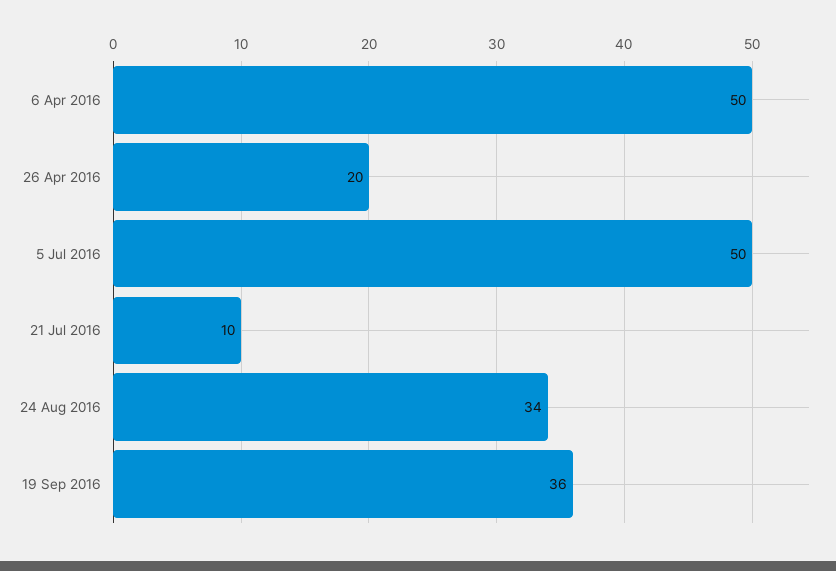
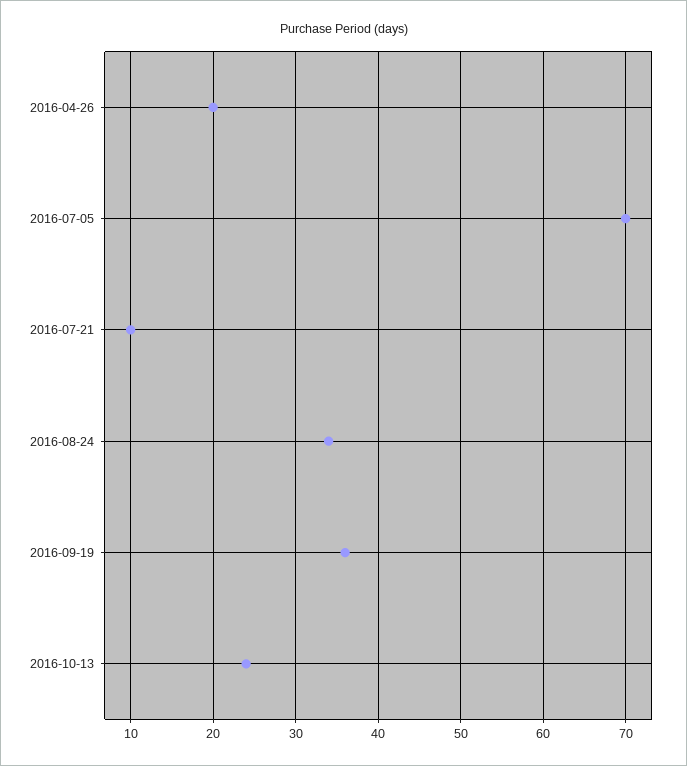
6 Apr 2016: 50 -> none
5 Jul 2016: 50 -> 70
2016-10-13: none -> 24

